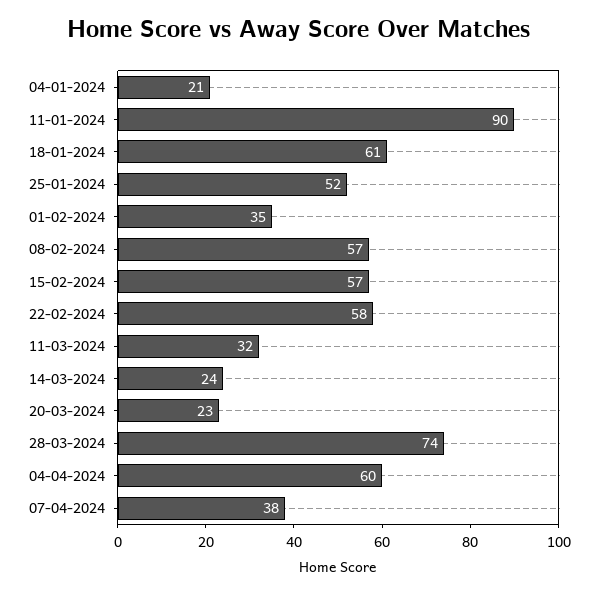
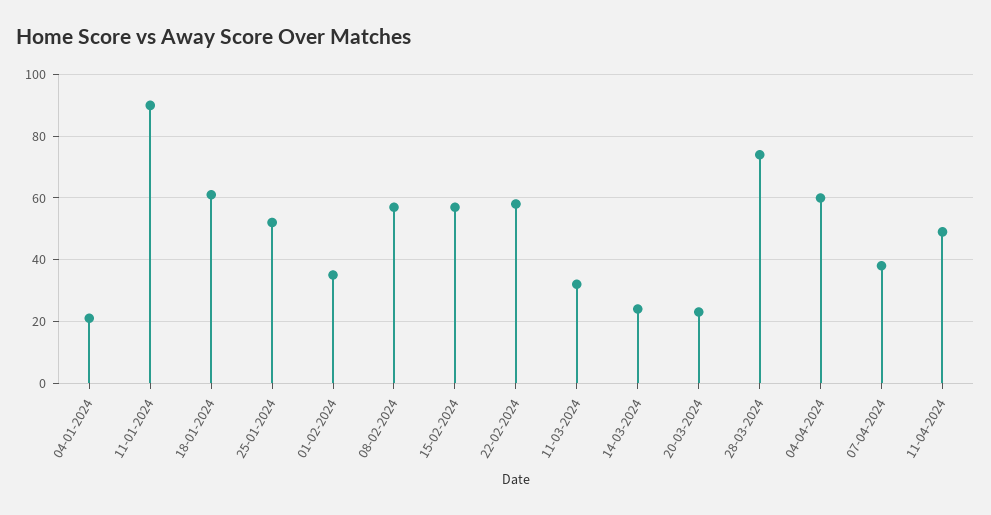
11-04-2024: none -> 50

